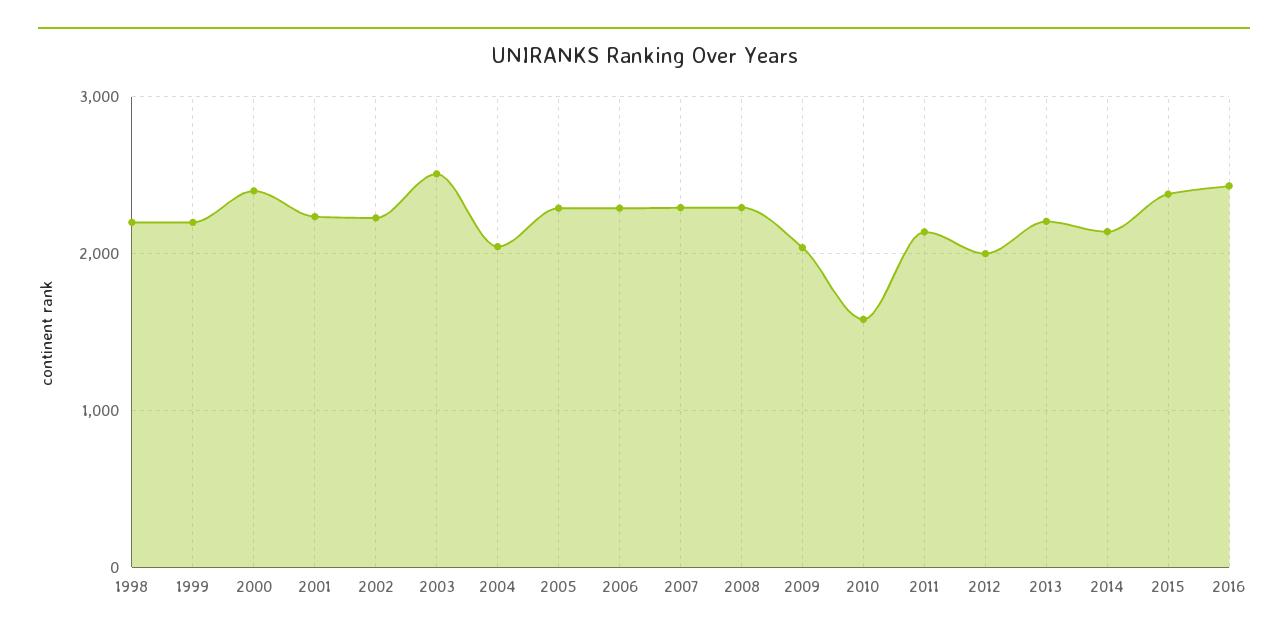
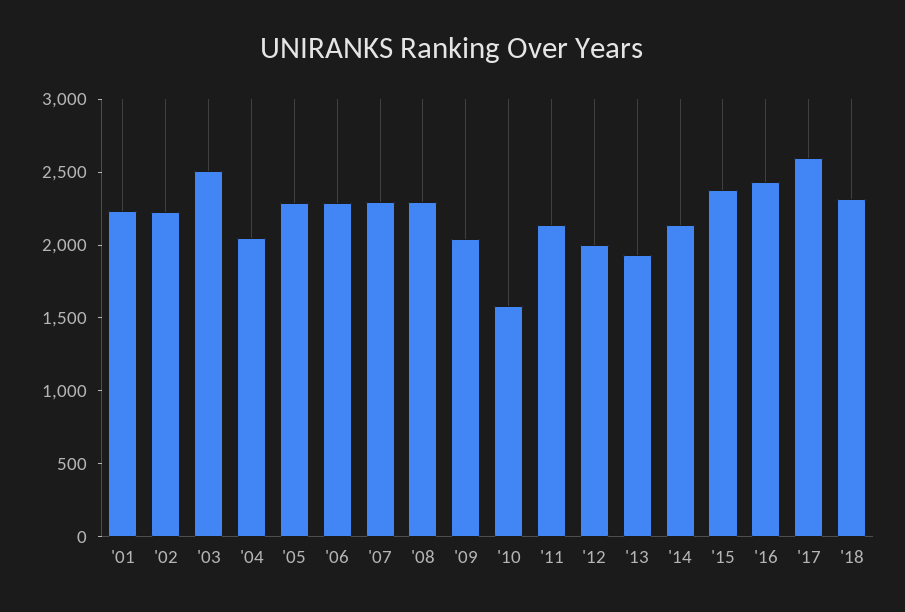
1998: 2200 -> none
1999: 2200 -> none
2000: 2400 -> none
2013: 2200 -> 1900
'17: none -> 2600
'18: none -> 2300

